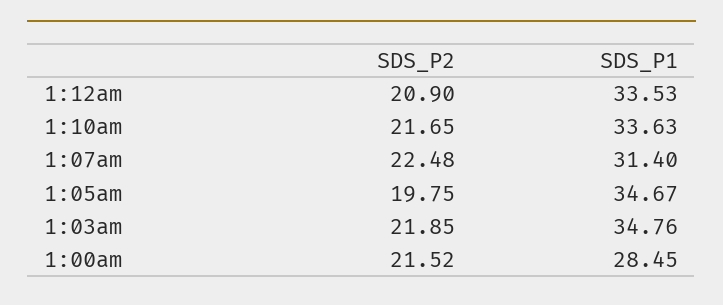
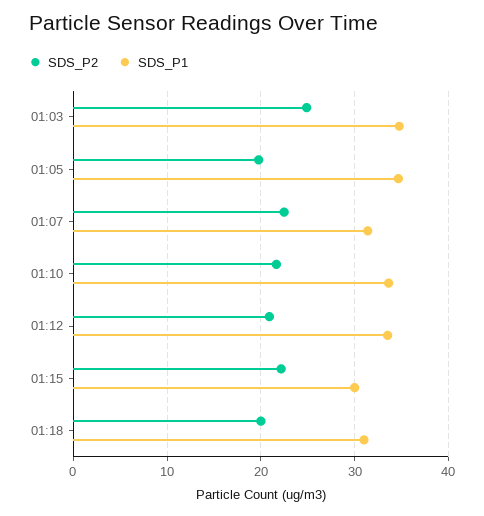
SDS_P2, 1:03am: 21.85 -> 25
SDS_P2, 1:00am: 21.52 -> none
SDS_P1, 1:00am: 28.45 -> none
SDS_P2, 01:15: none -> 22
SDS_P1, 01:15: none -> 30
SDS_P2, 01:18: none -> 20
SDS_P1, 01:18: none -> 31

